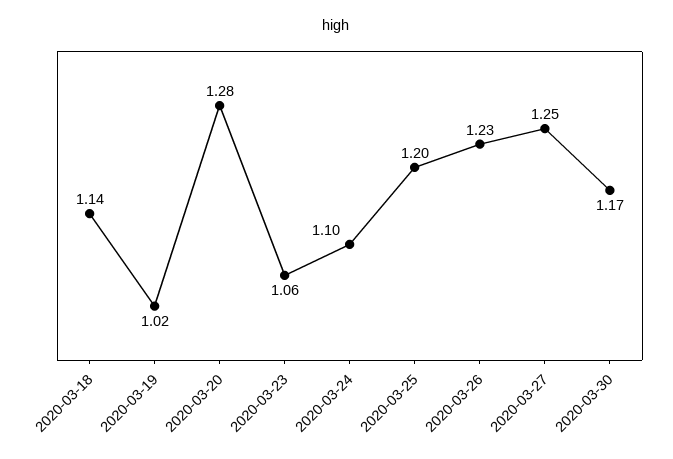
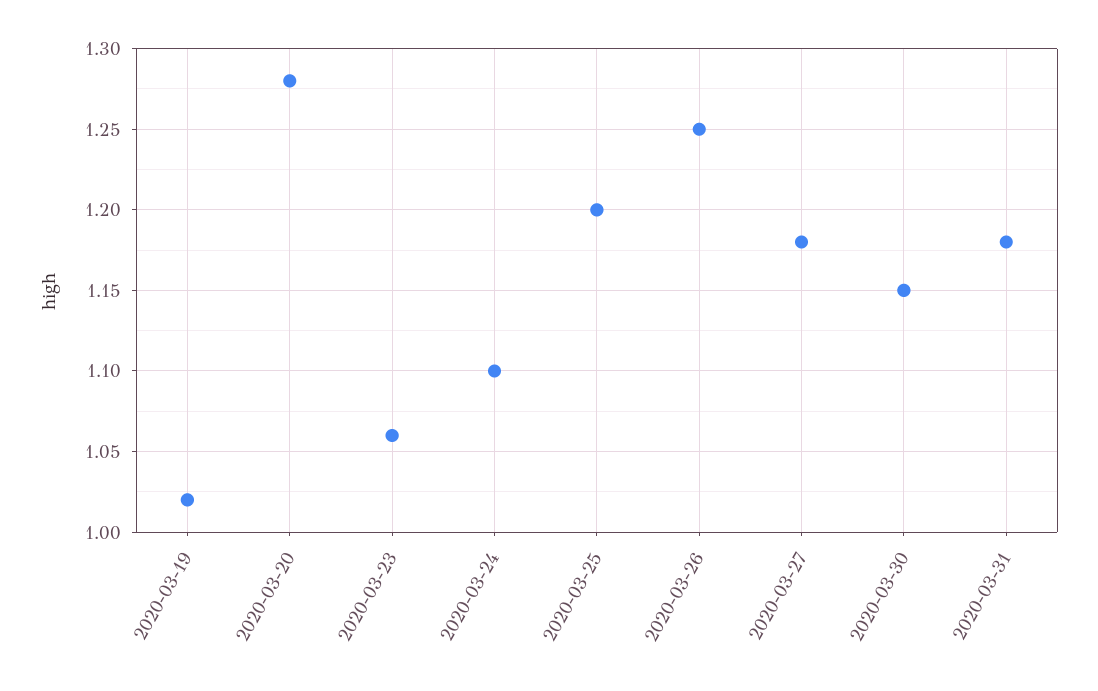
2020-03-18: 1.14 -> none
2020-03-26: 1.23 -> 1.25
2020-03-27: 1.25 -> 1.18
2020-03-30: 1.17 -> 1.15
2020-03-31: none -> 1.18

